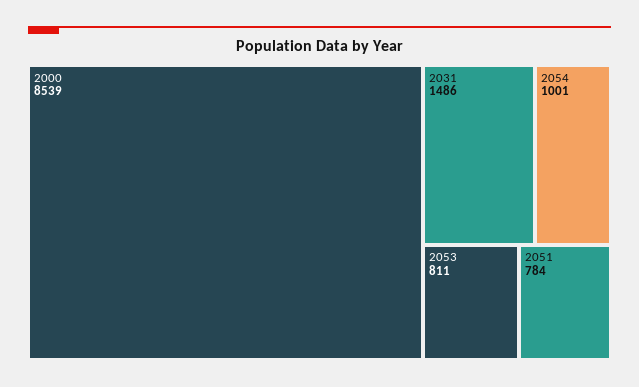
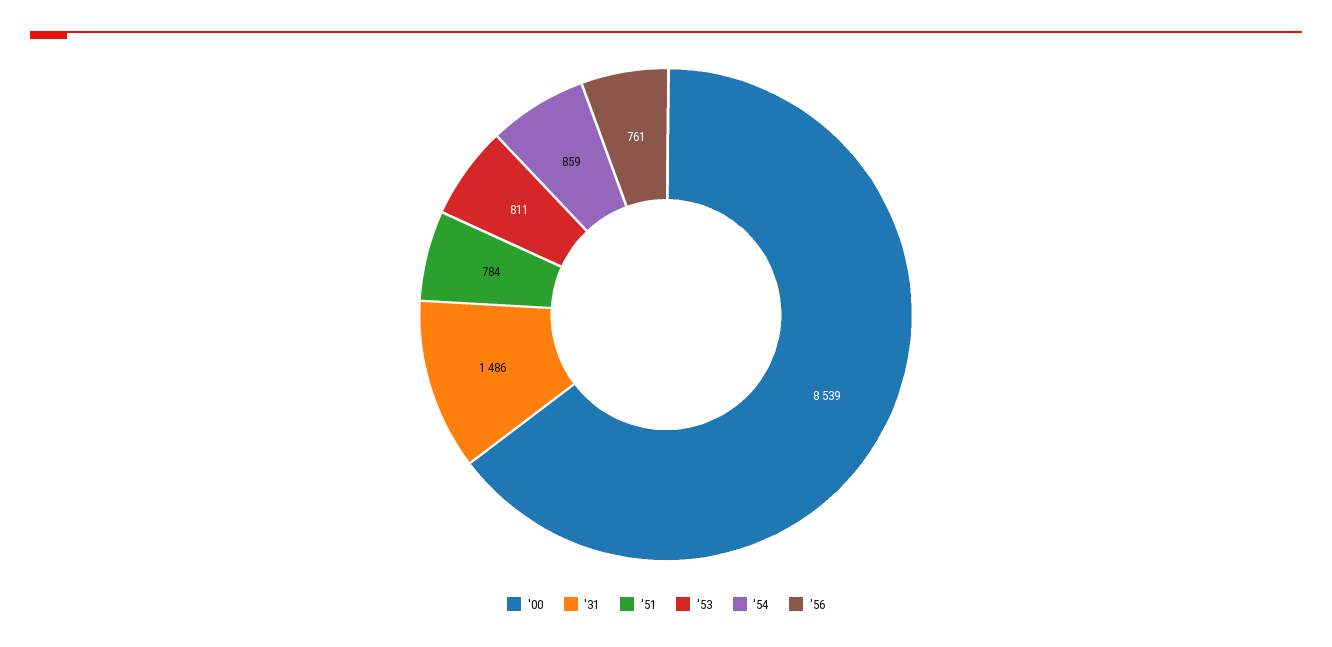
2054: 1001 -> 859
'56: none -> 761

